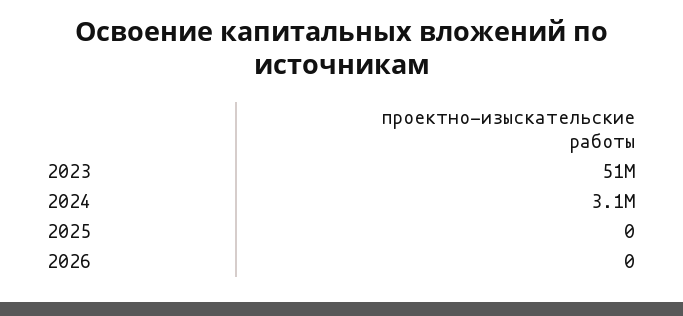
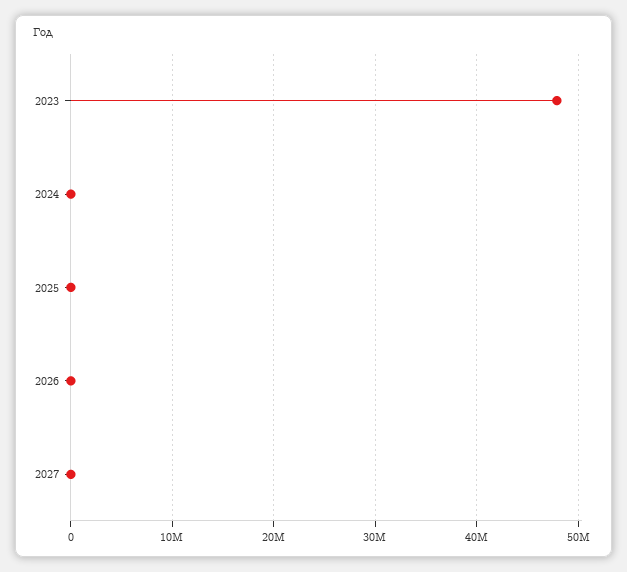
2023: 51000000 -> 48000000
2024: 3100000 -> 0
2027: none -> 0

